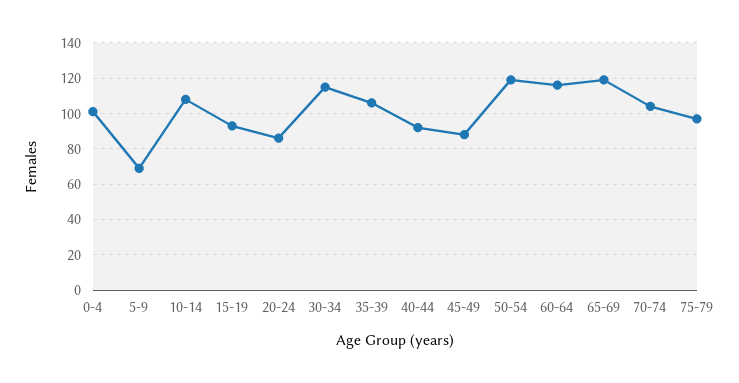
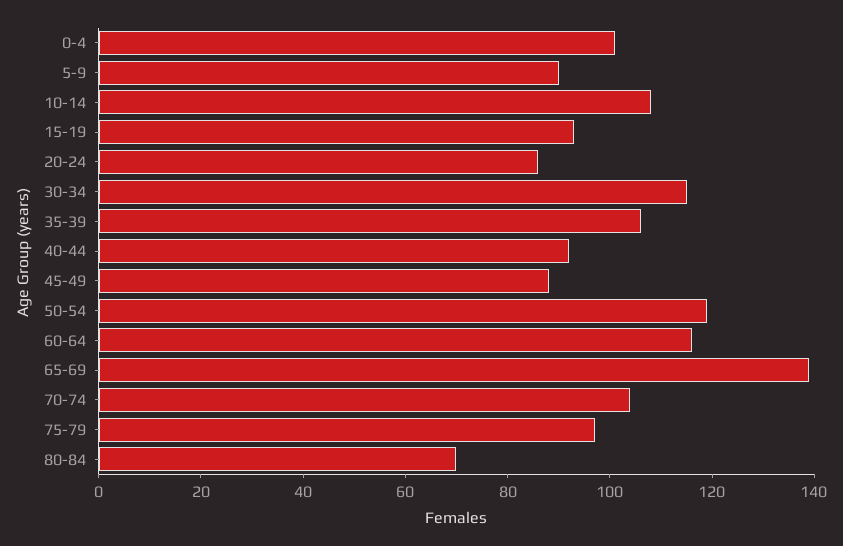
5-9: 70 -> 90
65-69: 120 -> 140
80-84: none -> 70

